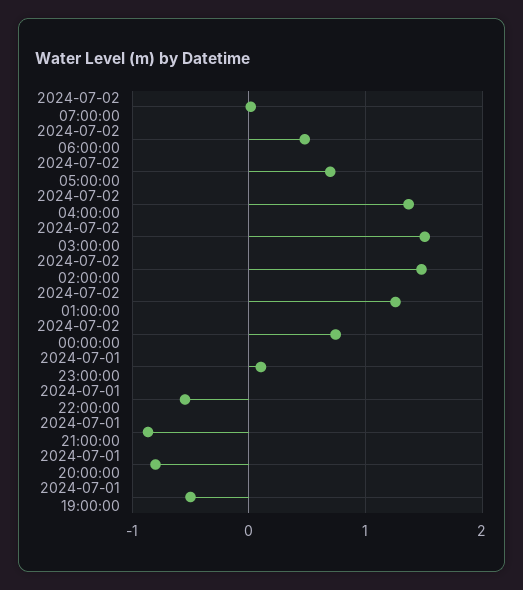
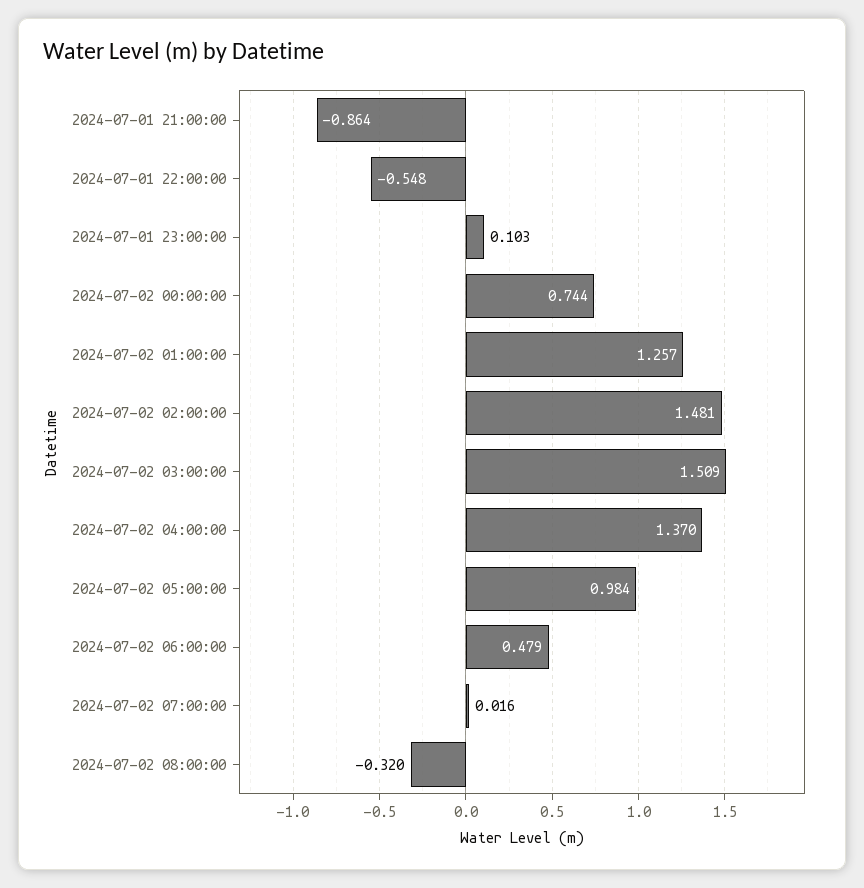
2024-07-02 05:00:00: 0.7 -> 0.984
2024-07-01 20:00:00: -0.8 -> none
2024-07-01 19:00:00: -0.5 -> none
2024-07-02 08:00:00: none -> -0.32

